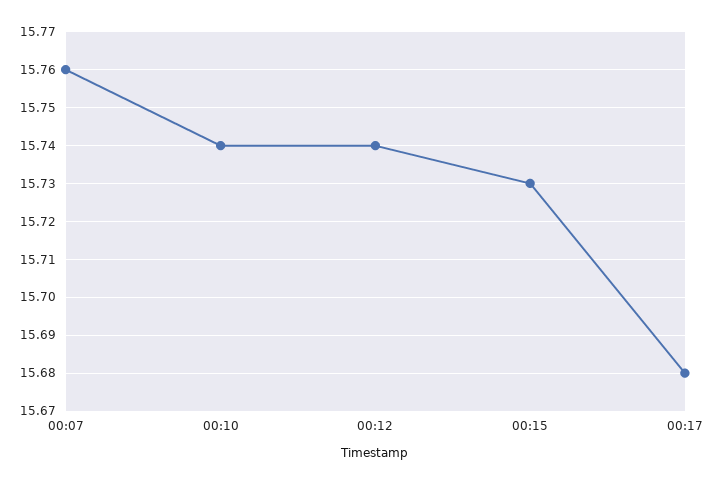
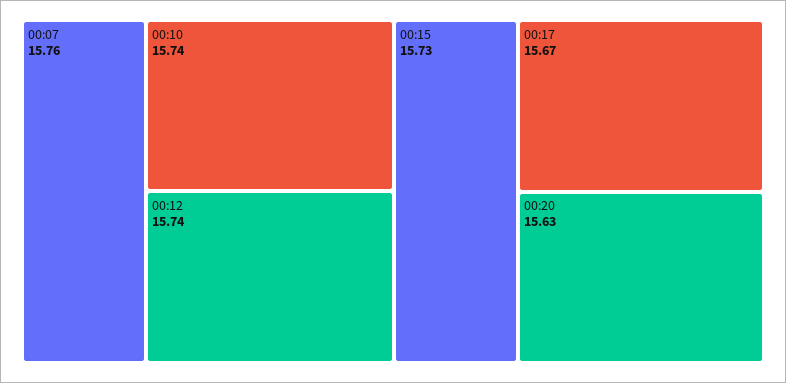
00:17: 15.68 -> 15.67
00:20: none -> 15.63

